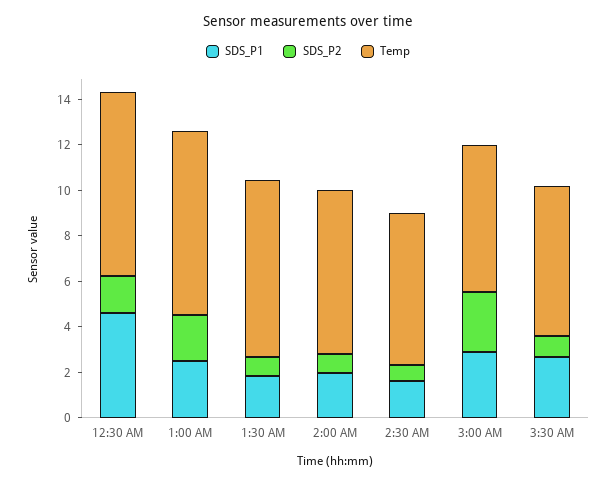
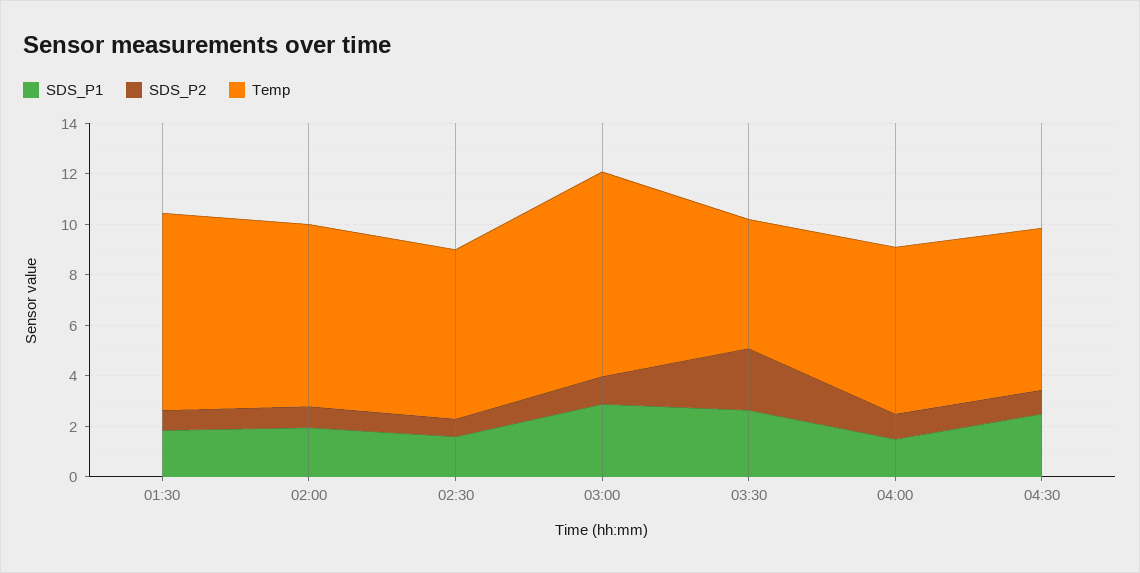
SDS_P1, 12:30 AM: 4.5 -> none
SDS_P2, 12:30 AM: 1.5 -> none
Temp, 12:30 AM: 8 -> none
SDS_P1, 1:00 AM: 2.5 -> none
SDS_P2, 1:00 AM: 2 -> none
Temp, 1:00 AM: 8 -> none
SDS_P2, 3:00 AM: 2.5 -> 1
Temp, 3:00 AM: 6.5 -> 8
SDS_P2, 3:30 AM: 1 -> 2.5
Temp, 3:30 AM: 6.5 -> 5
SDS_P1, 04:00: none -> 1.5
SDS_P2, 04:00: none -> 1
Temp, 04:00: none -> 6.5
SDS_P1, 04:30: none -> 2.5
SDS_P2, 04:30: none -> 1
Temp, 04:30: none -> 6.5

